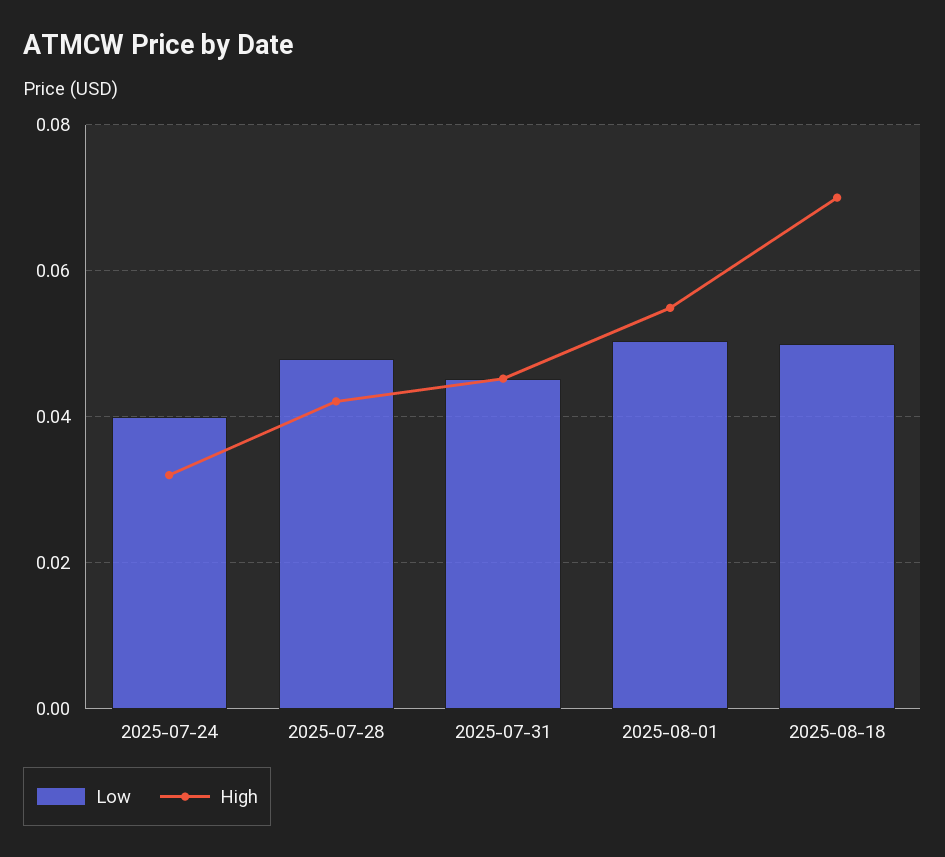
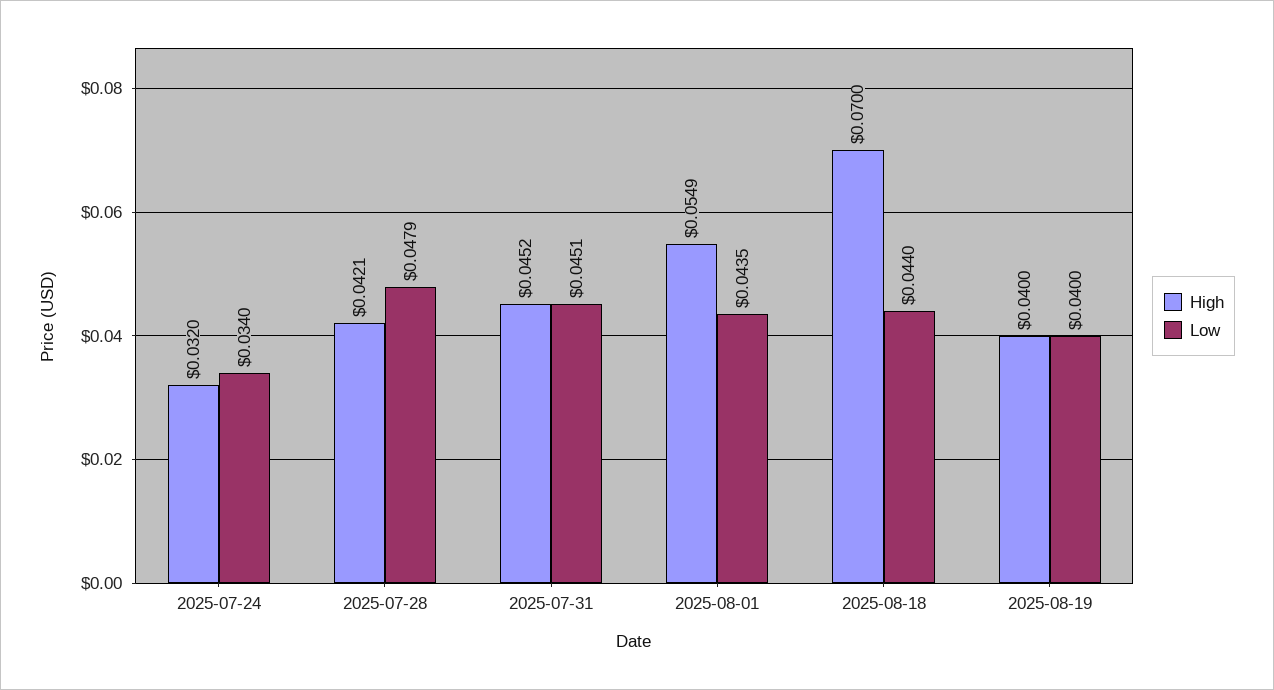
Low, 2025-07-24: 0.04 -> 0.034
Low, 2025-08-01: 0.05 -> 0.0435
Low, 2025-08-18: 0.05 -> 0.044
High, 2025-08-19: none -> 0.04
Low, 2025-08-19: none -> 0.04

